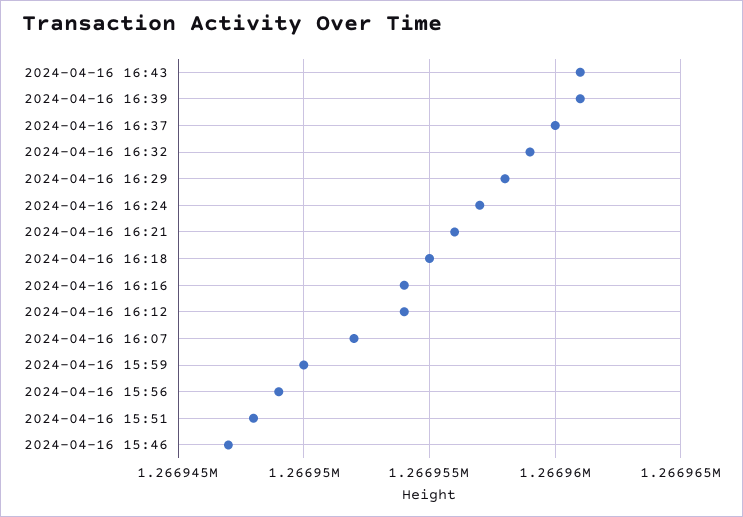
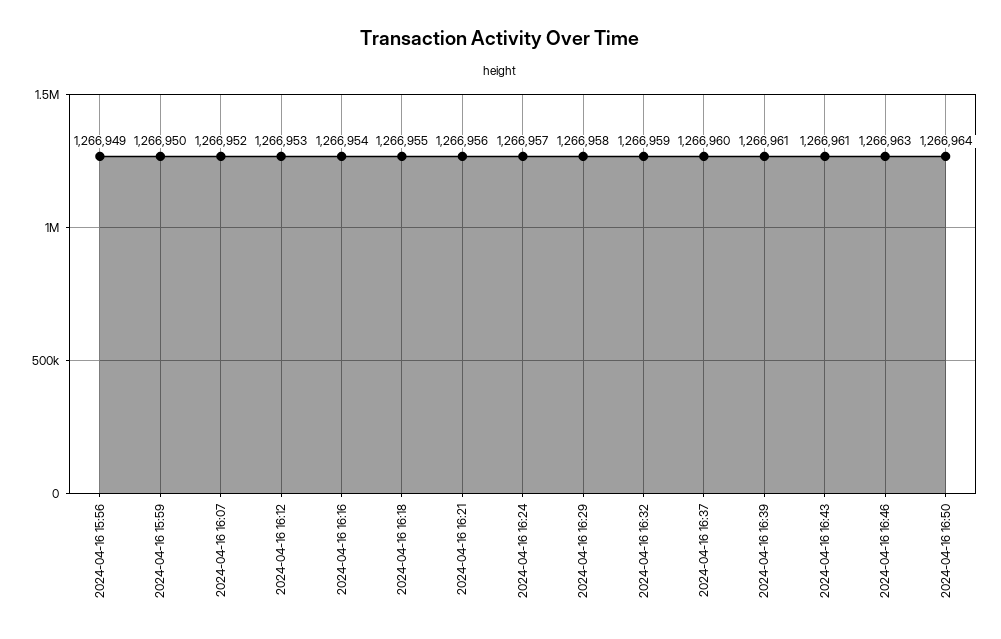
2024-04-16 16:12: 1266954 -> 1266953
2024-04-16 15:51: 1266948 -> none
2024-04-16 15:46: 1266947 -> none
2024-04-16 16:46: none -> 1266963
2024-04-16 16:50: none -> 1266964

